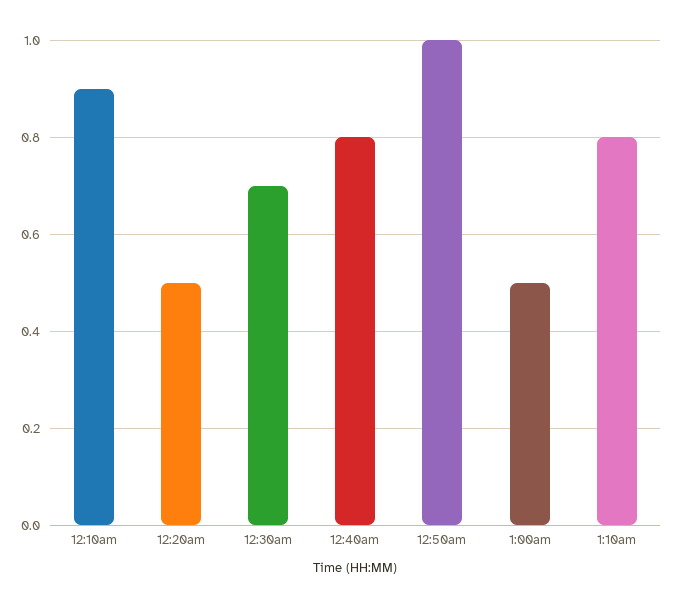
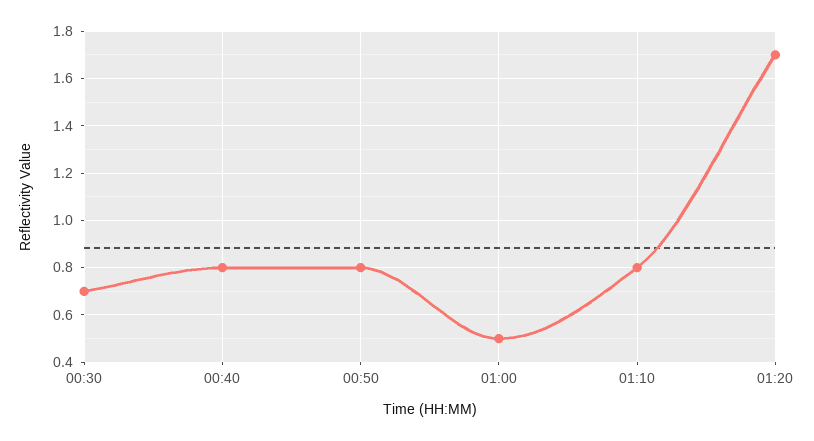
12:10am: 0.9 -> none
12:20am: 0.5 -> none
12:50am: 1 -> 0.8
01:20: none -> 1.7

